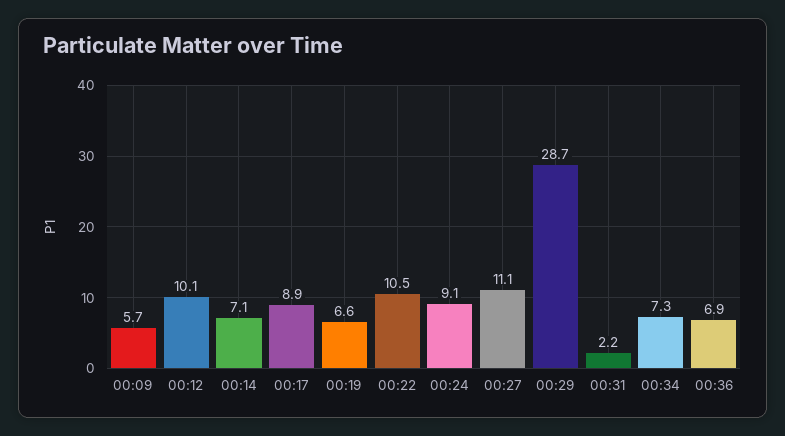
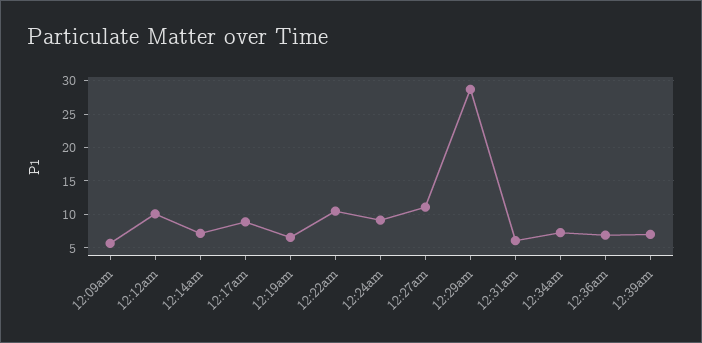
00:31: 2.2 -> 6
12:39am: none -> 7

